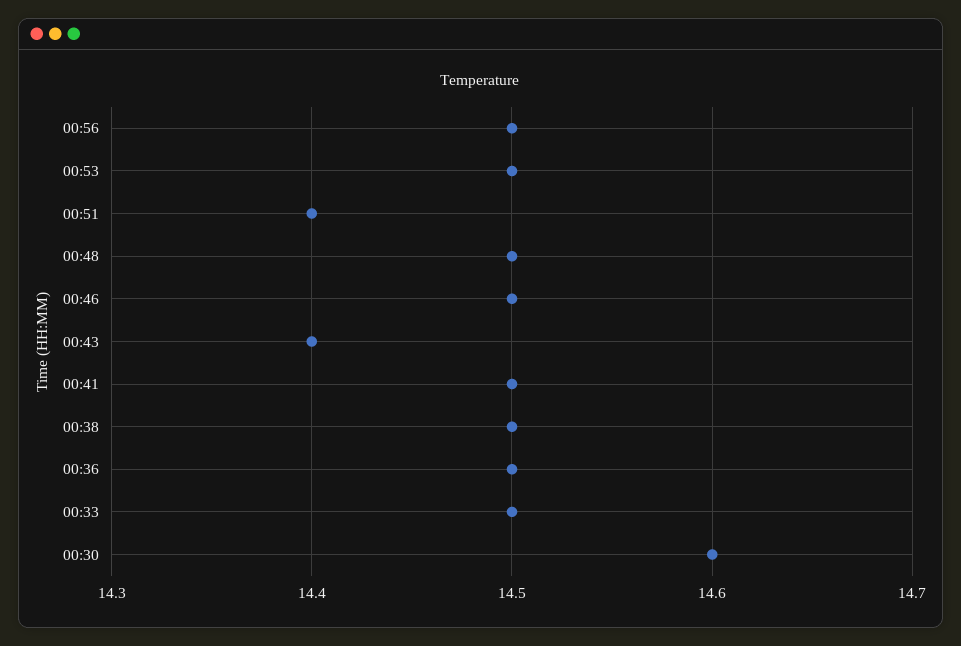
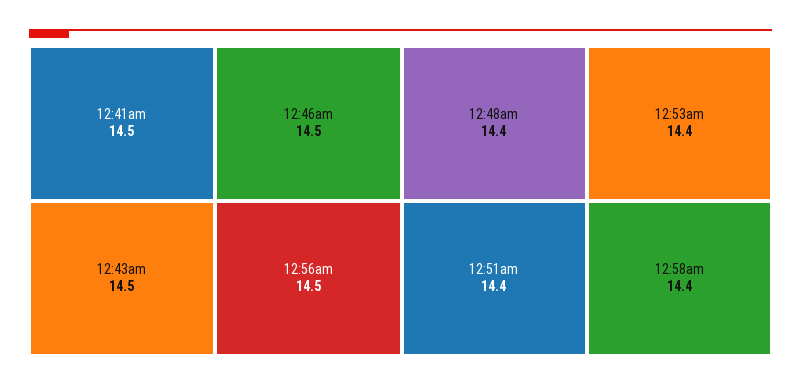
00:53: 14.5 -> 14.4
00:48: 14.5 -> 14.4
00:43: 14.4 -> 14.5
00:38: 14.5 -> none
00:36: 14.5 -> none
00:33: 14.5 -> none
00:30: 14.6 -> none
12:58am: none -> 14.4

